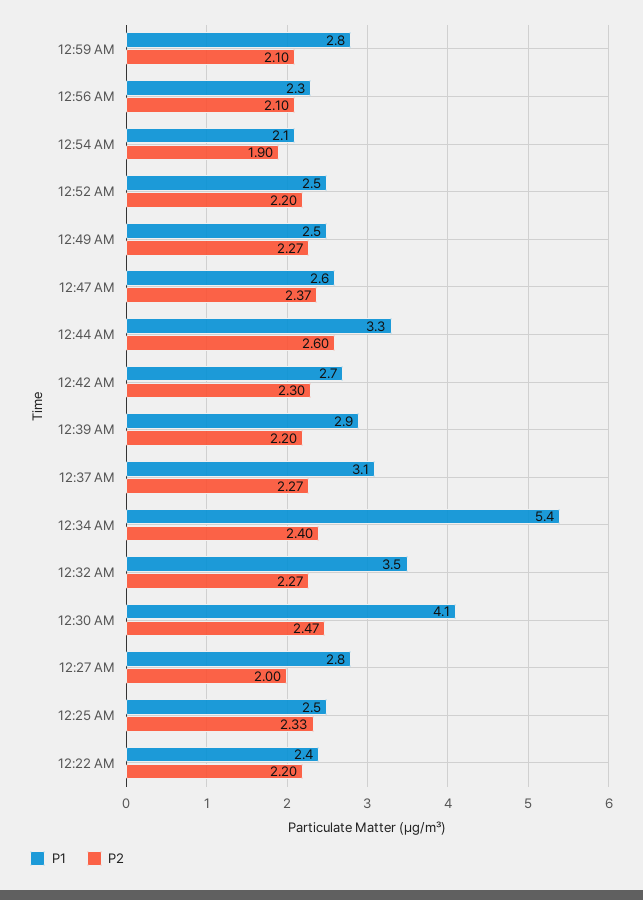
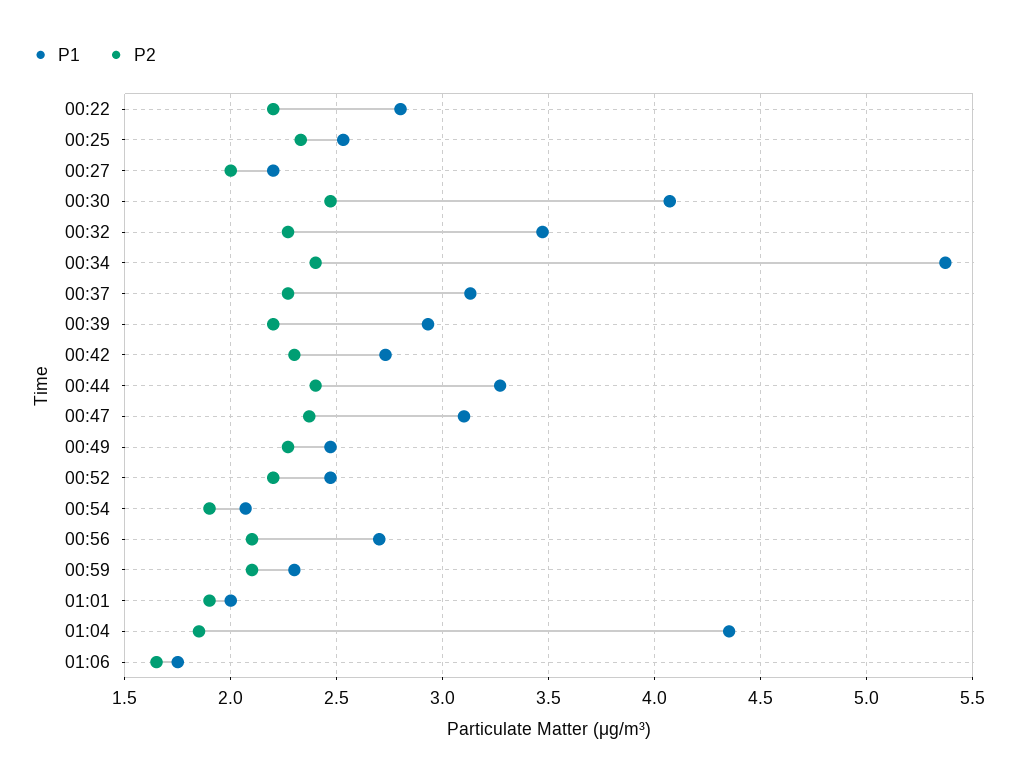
P1, 12:59 AM: 2.8 -> 2.3
P1, 12:56 AM: 2.3 -> 2.7
P1, 12:47 AM: 2.6 -> 3.1
P2, 12:44 AM: 2.6 -> 2.4
P1, 12:27 AM: 2.8 -> 2.2
P1, 12:22 AM: 2.4 -> 2.8
P1, 01:01: none -> 2
P2, 01:01: none -> 1.9
P1, 01:04: none -> 4.35
P2, 01:04: none -> 1.85
P1, 01:06: none -> 1.75
P2, 01:06: none -> 1.65

